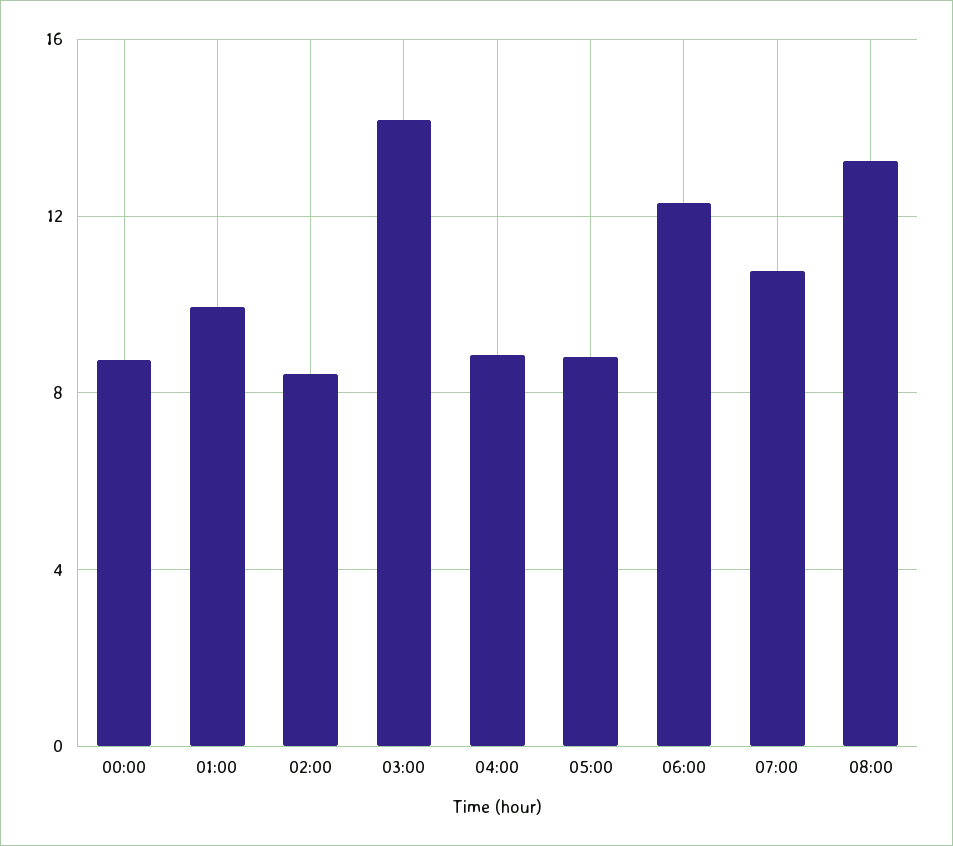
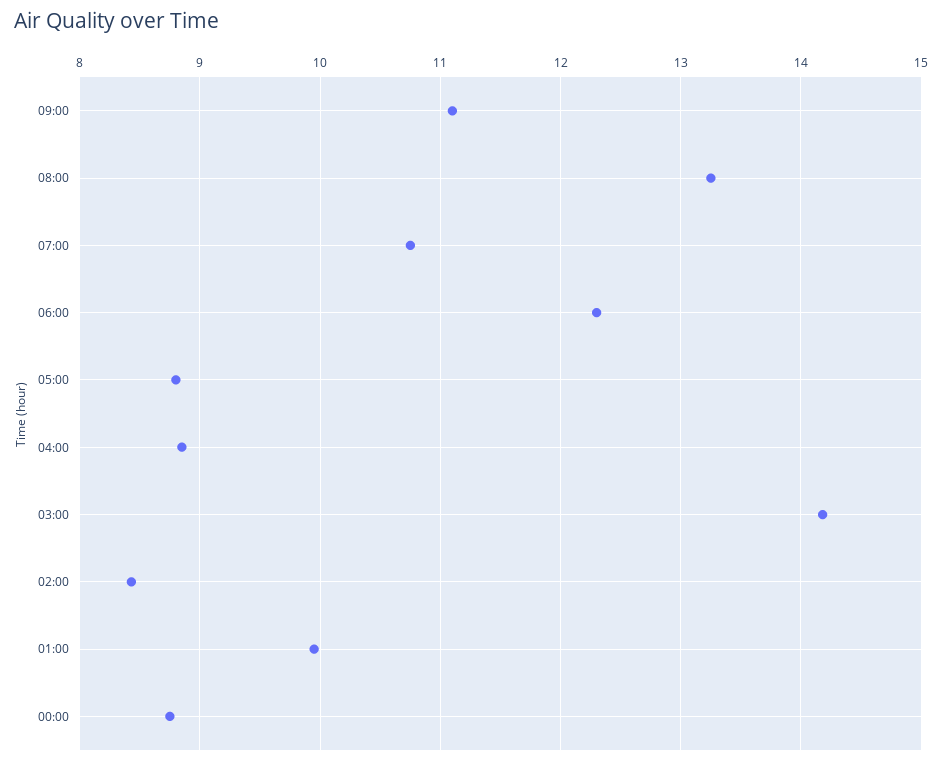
09:00: none -> 11.1

